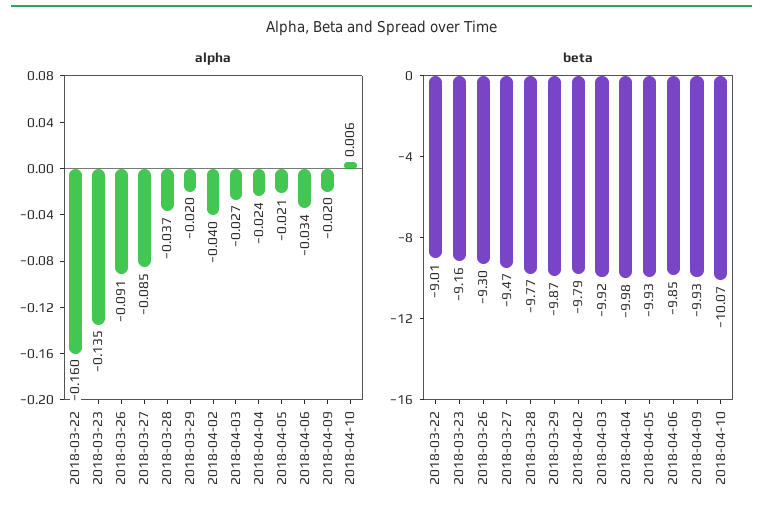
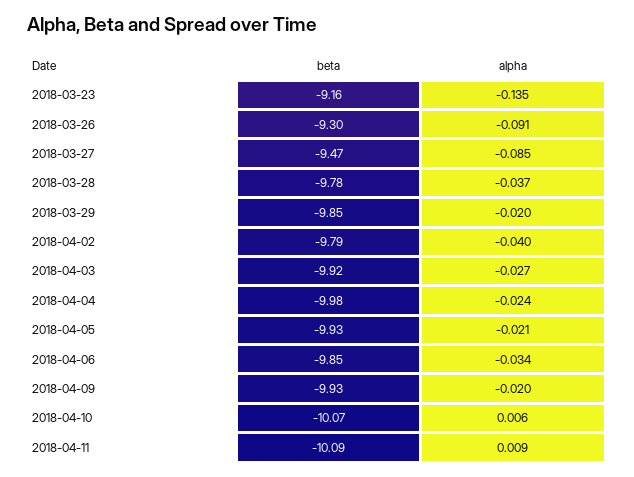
alpha, 2018-03-22: -0.16 -> none
beta, 2018-03-22: -9.01 -> none
beta, 2018-03-28: -9.77 -> -9.78
beta, 2018-03-29: -9.87 -> -9.85
beta, 2018-04-11: none -> -10.09
alpha, 2018-04-11: none -> 0.009

